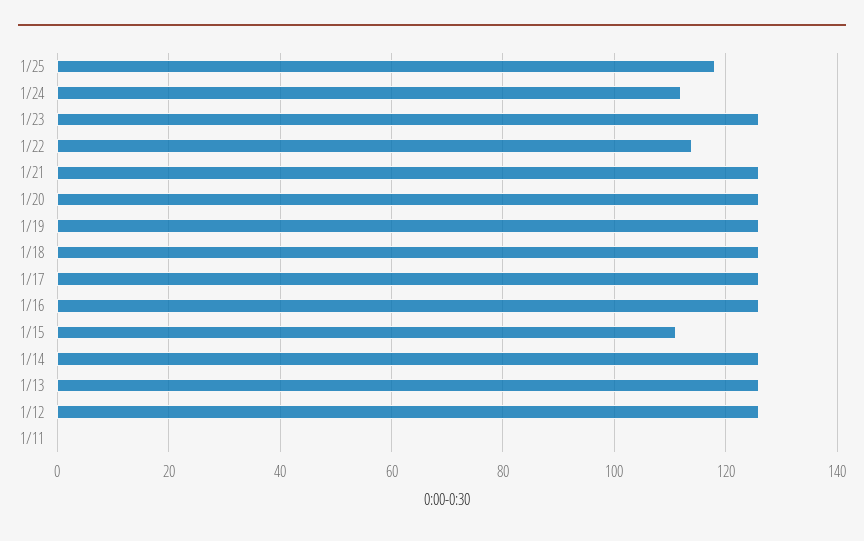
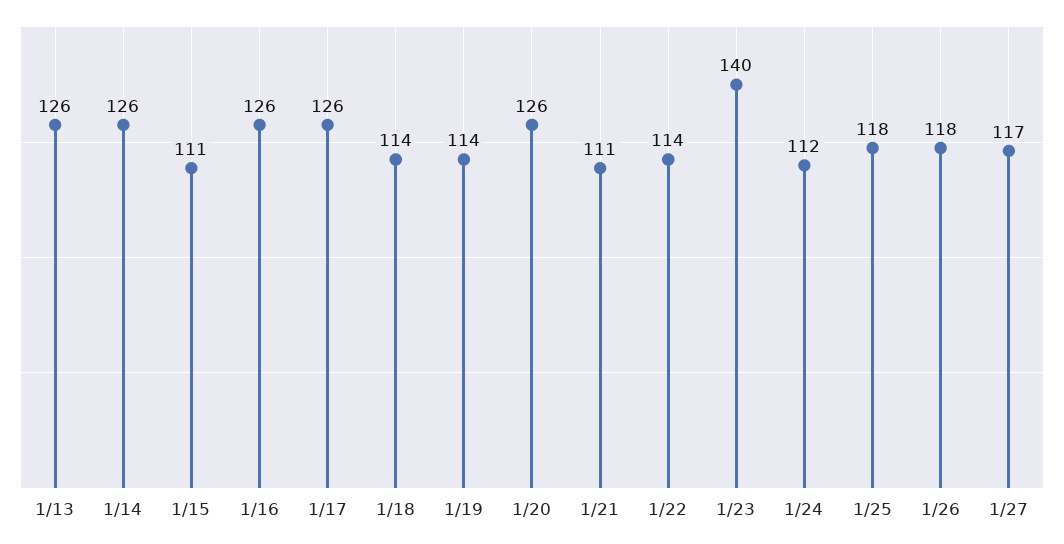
1/23: 125 -> 140
1/21: 125 -> 111
1/19: 125 -> 114
1/18: 125 -> 114
1/12: 125 -> none
1/11: 0 -> none
1/26: none -> 118
1/27: none -> 117

